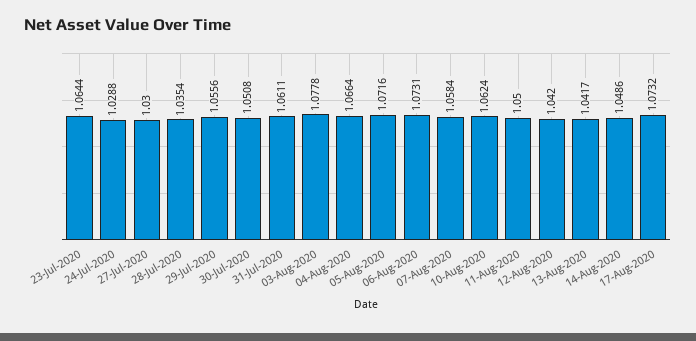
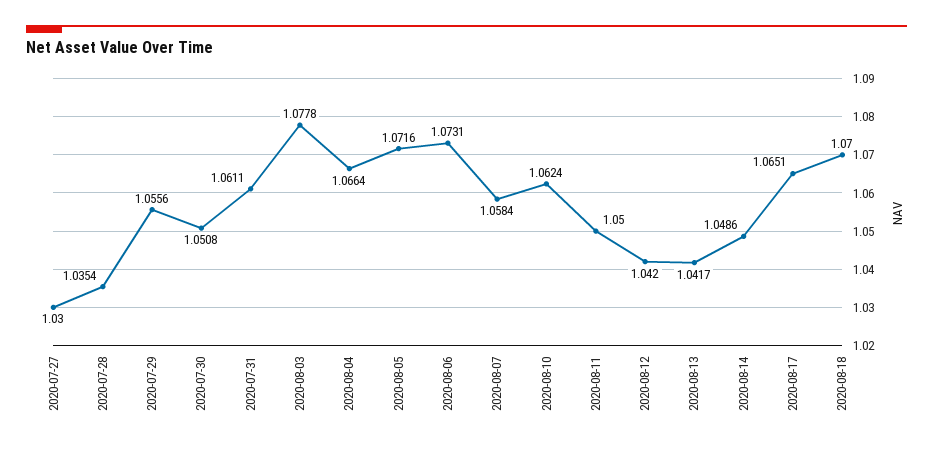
23-Jul-2020: 1.0644 -> none
24-Jul-2020: 1.0288 -> none
17-Aug-2020: 1.0732 -> 1.0651
2020-08-18: none -> 1.07

